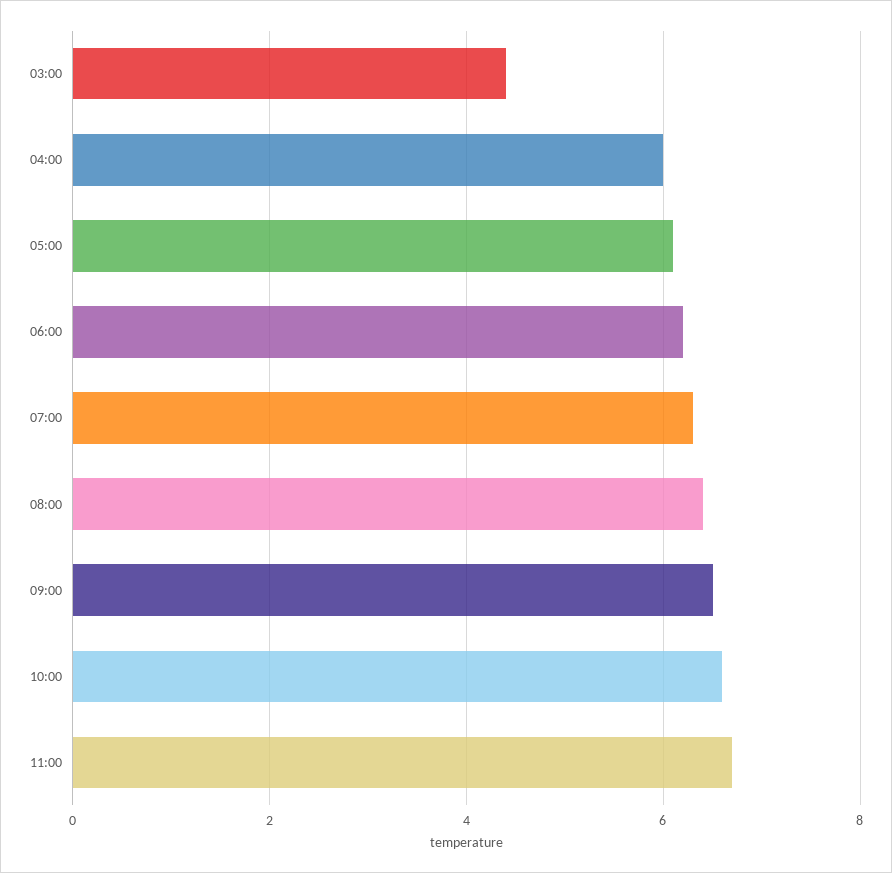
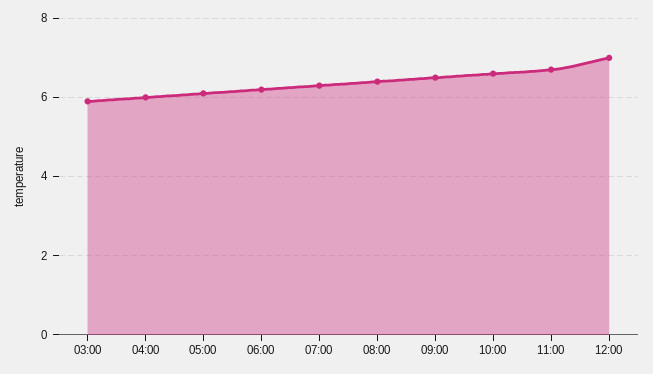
03:00: 4.5 -> 6
12:00: none -> 7

